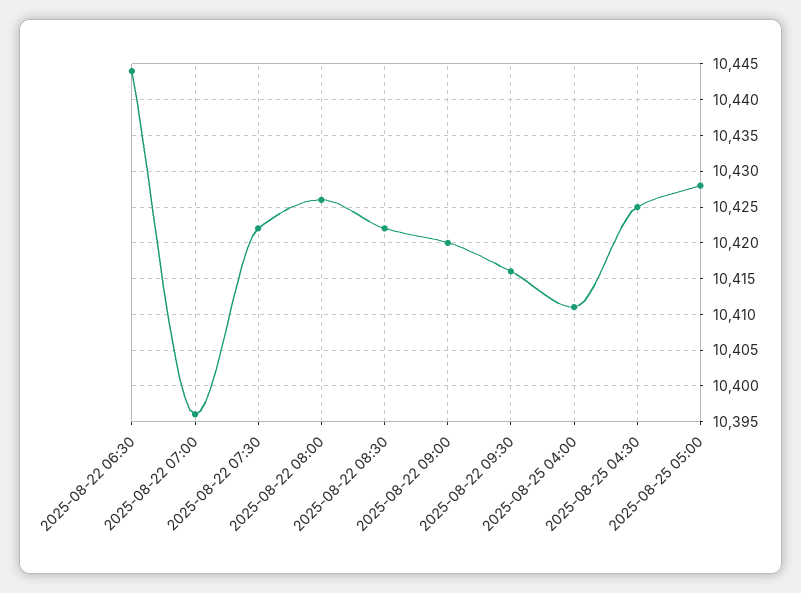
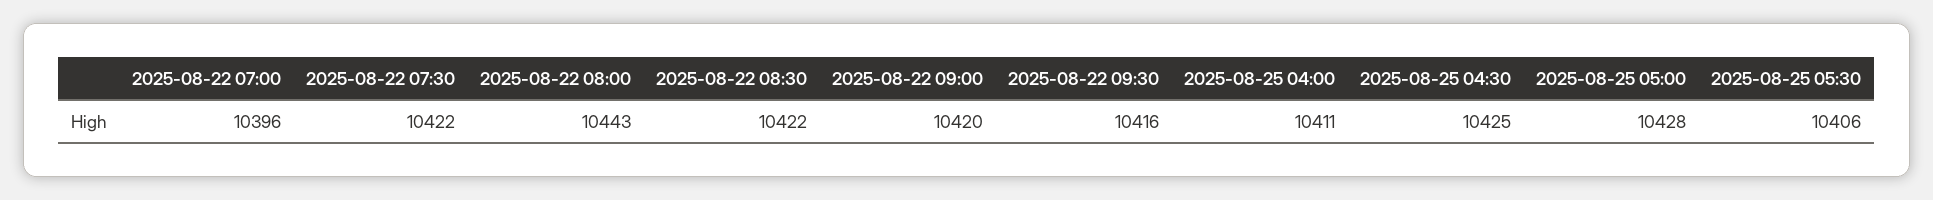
2025-08-22 06:30: 10444 -> none
2025-08-22 08:00: 10426 -> 10443
2025-08-25 05:30: none -> 10406

